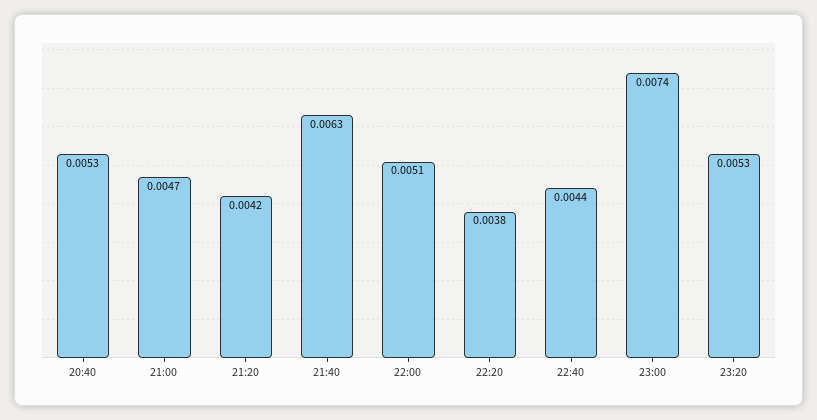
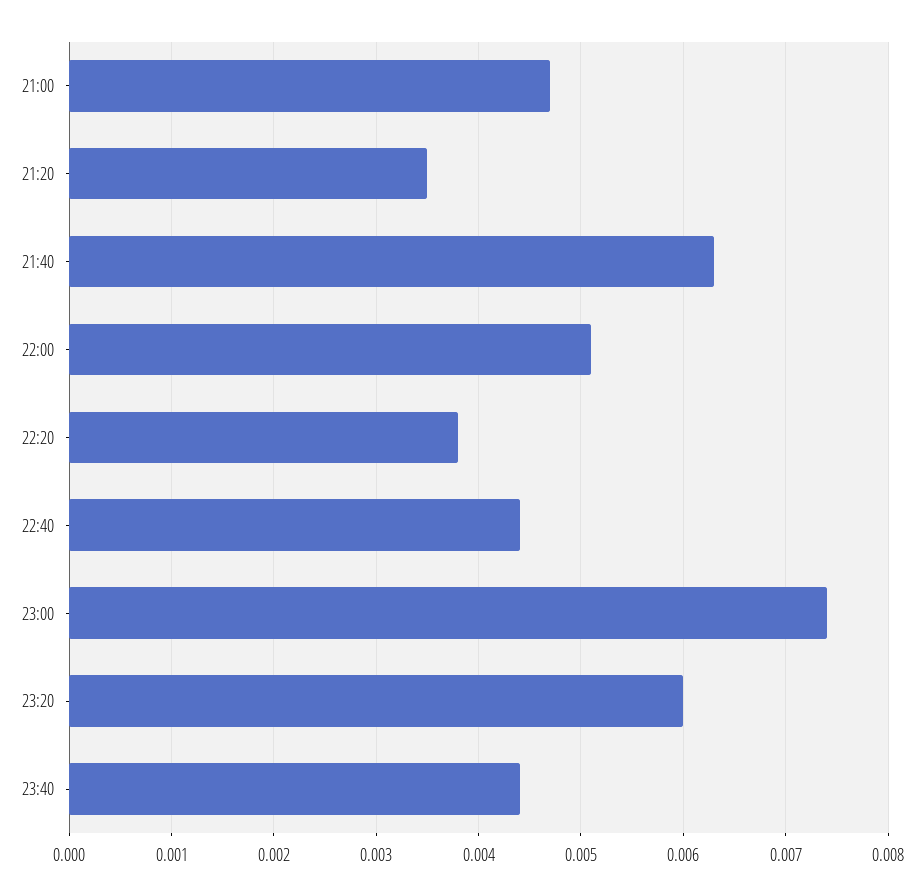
20:40: 0.0053 -> none
21:20: 0.0042 -> 0.0035
23:20: 0.0053 -> 0.006
23:40: none -> 0.0044

